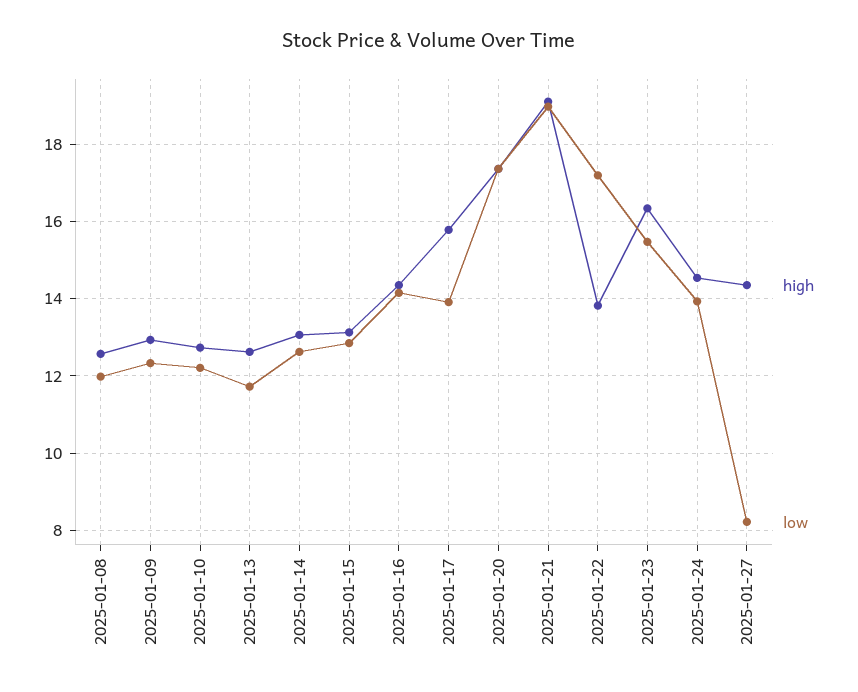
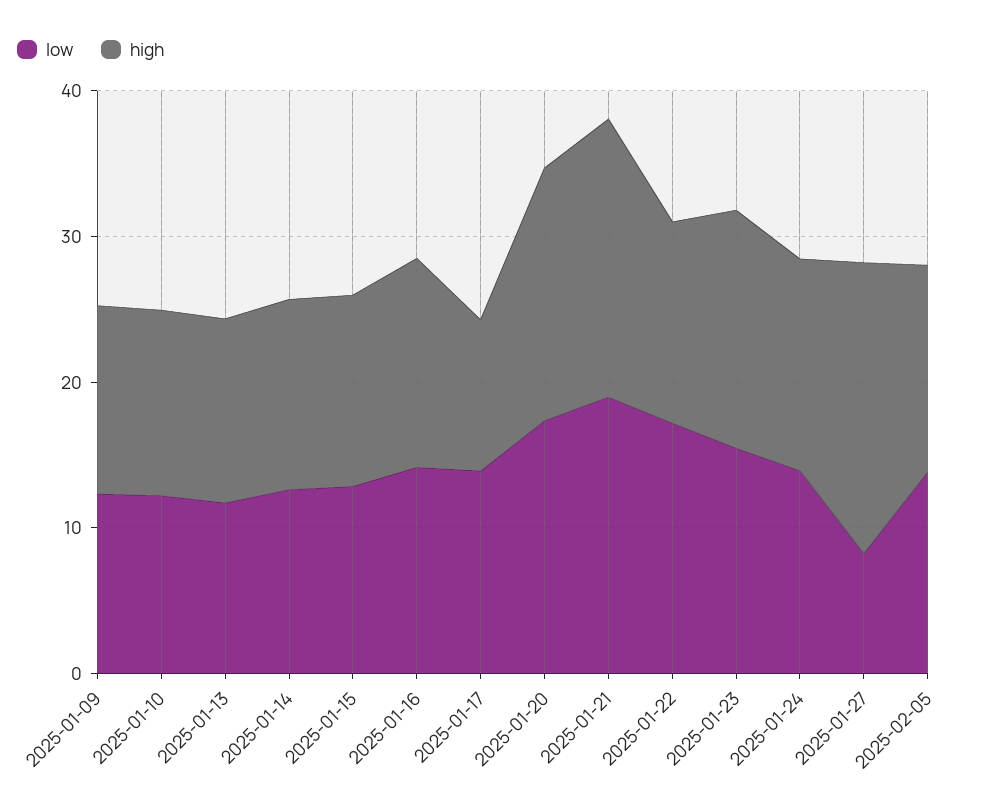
high, 2025-01-08: 12.6 -> none
low, 2025-01-08: 12 -> none
high, 2025-01-17: 15.8 -> 10
high, 2025-01-27: 14.4 -> 20
low, 2025-02-05: none -> 14
high, 2025-02-05: none -> 14

